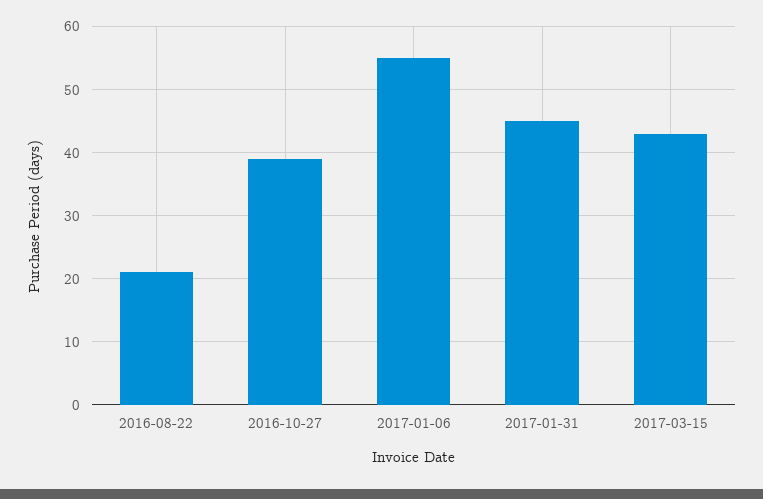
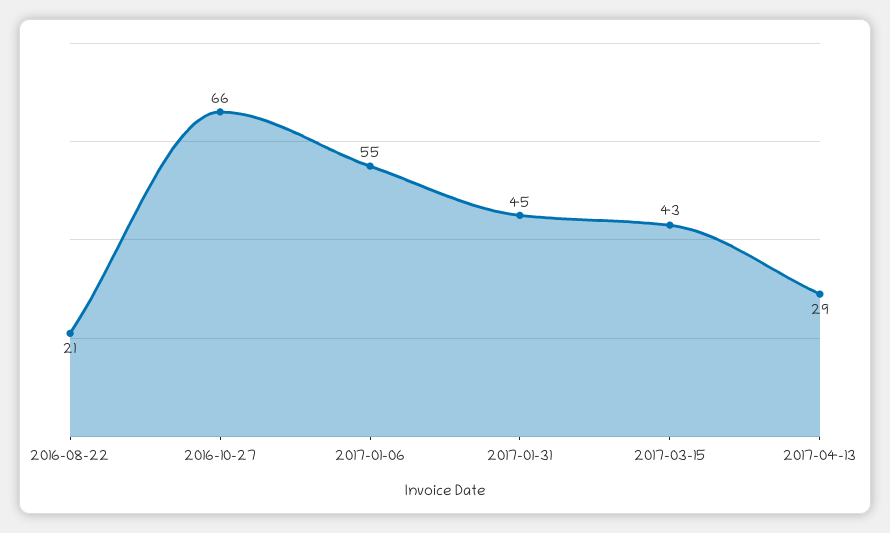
2016-10-27: 39 -> 66
2017-04-13: none -> 29

